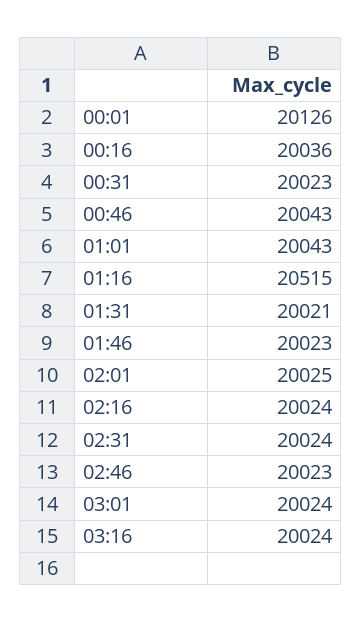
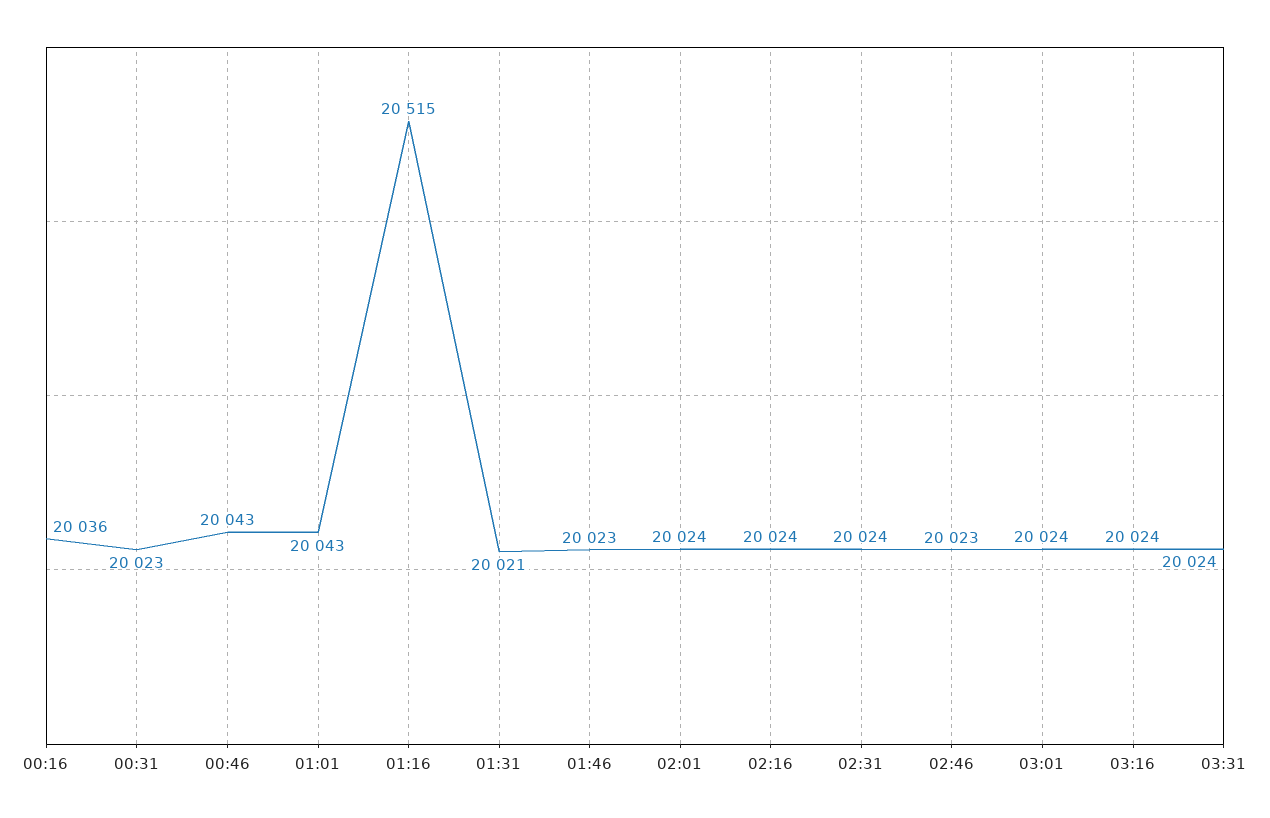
00:01: 20126 -> none
02:01: 20025 -> 20024
03:31: none -> 20024

